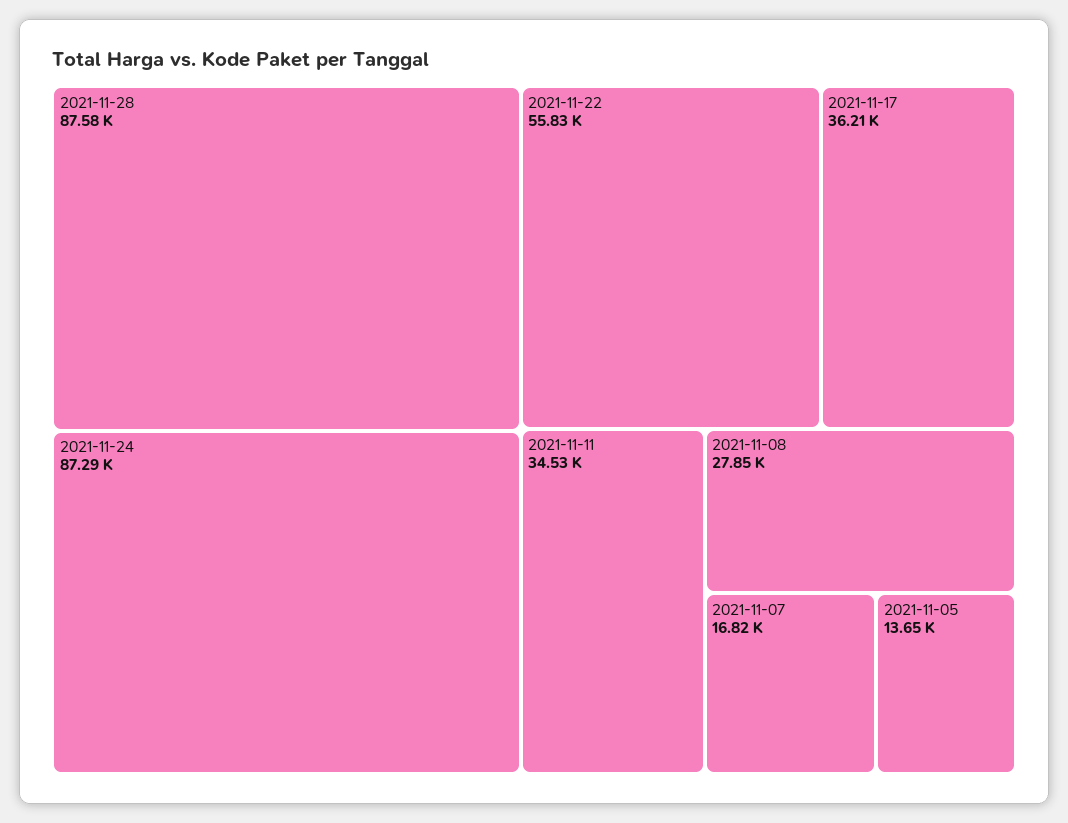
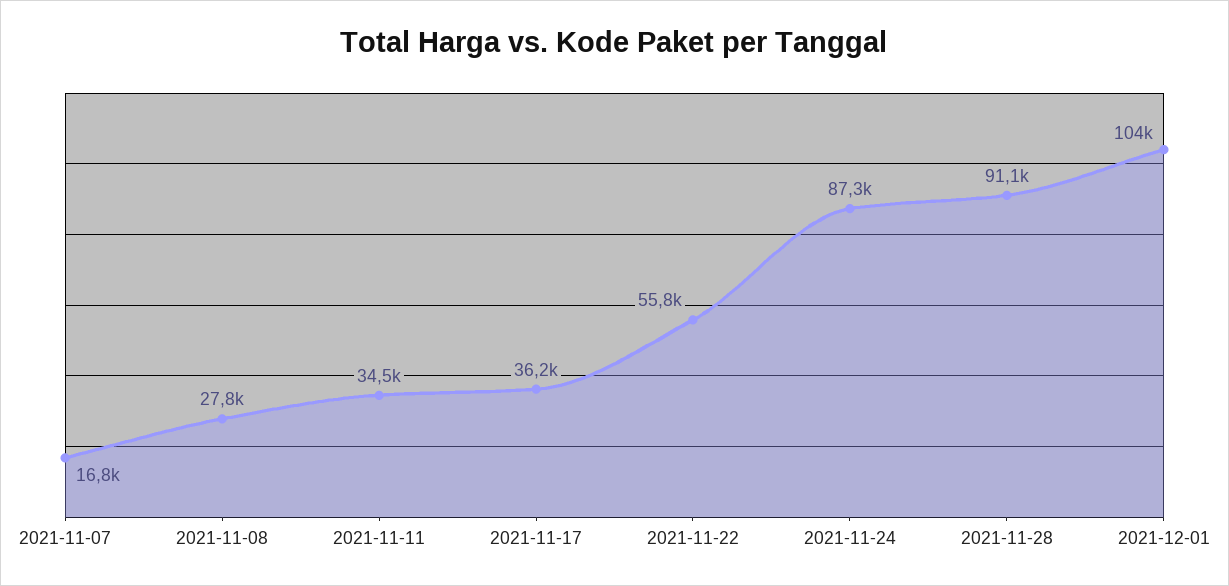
2021-11-28: 87580 -> 91100
2021-11-05: 13650 -> none
2021-12-01: none -> 104000

